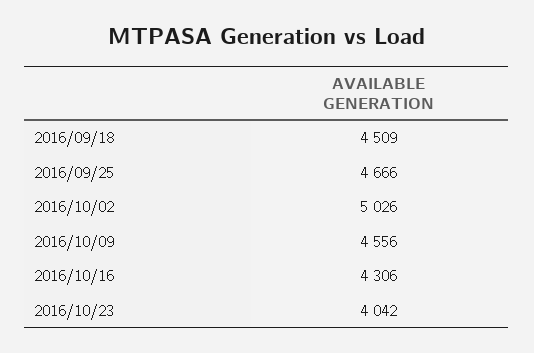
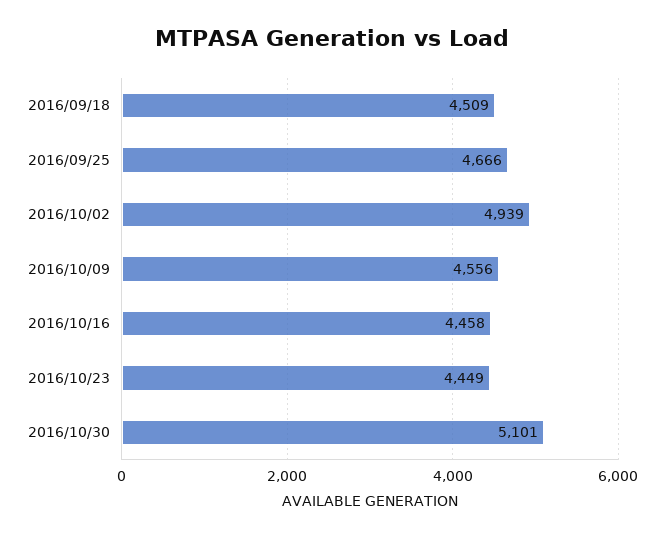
2016/10/02: 5026 -> 4939
2016/10/16: 4306 -> 4458
2016/10/23: 4042 -> 4449
2016/10/30: none -> 5101

